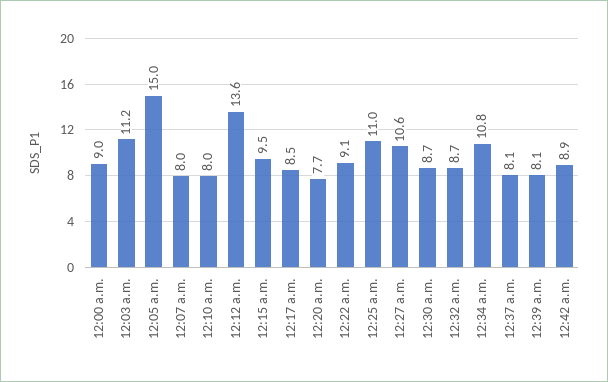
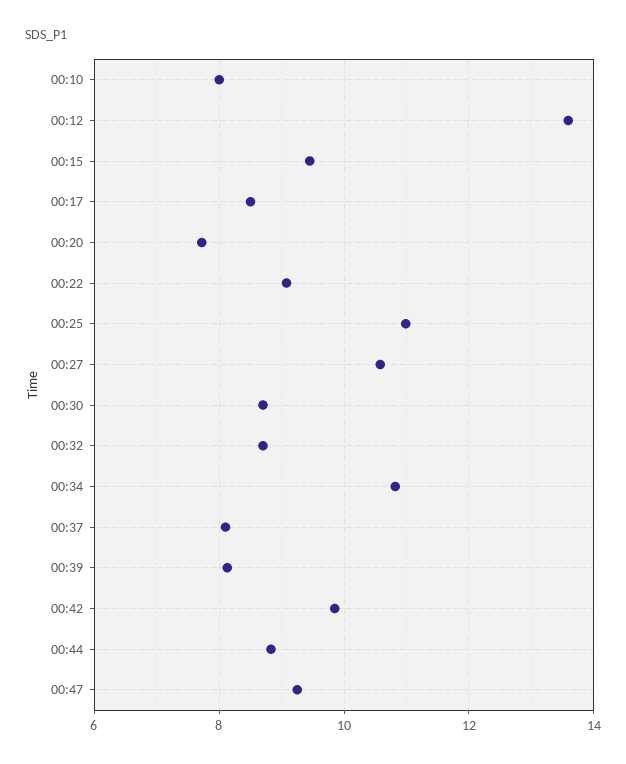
12:00 a.m.: 9 -> none
12:03 a.m.: 11.2 -> none
12:05 a.m.: 15 -> none
12:07 a.m.: 8 -> none
12:42 a.m.: 8.9 -> 9.8
00:44: none -> 8.8
00:47: none -> 9.2

